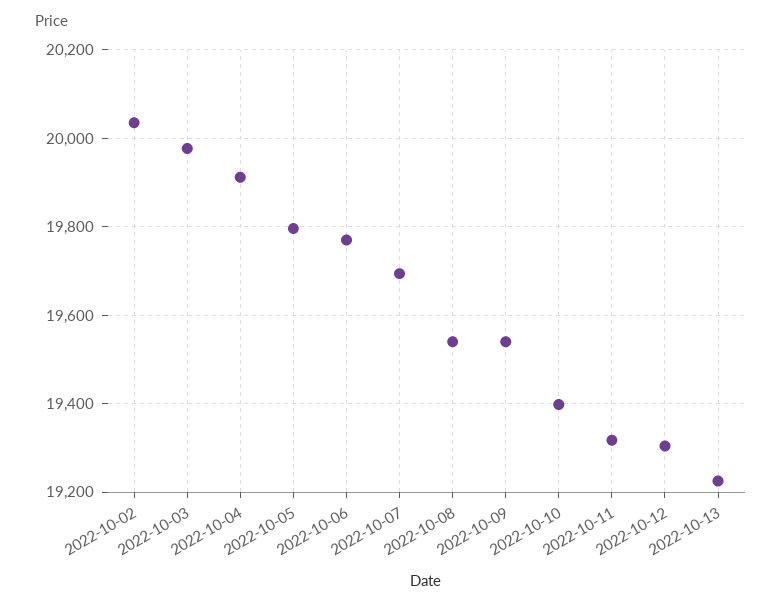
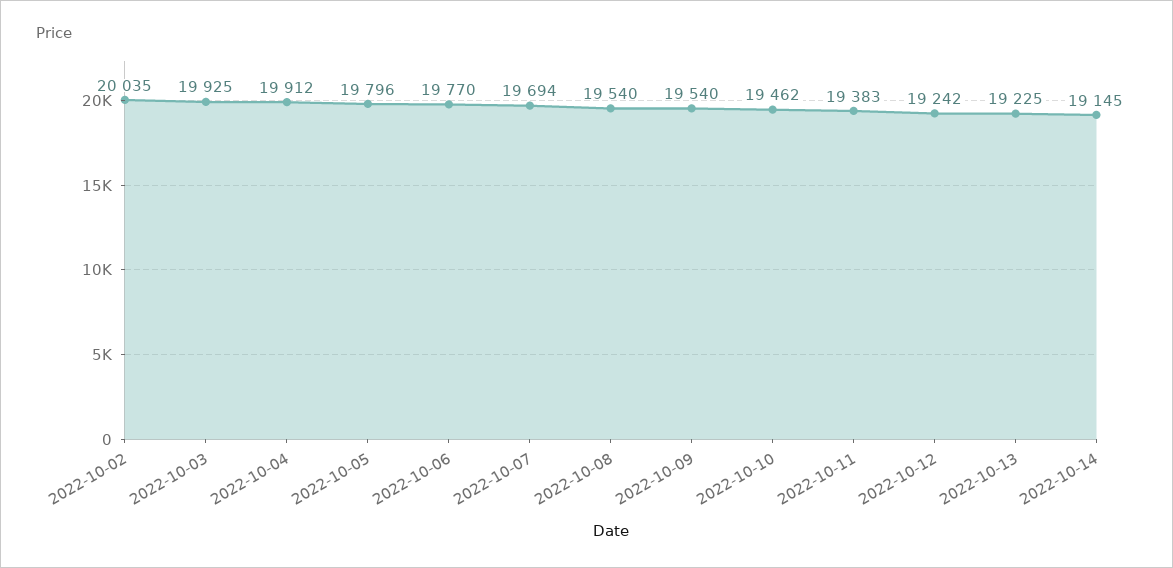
2022-10-03: 19980 -> 19925
2022-10-10: 19400 -> 19462
2022-10-11: 19320 -> 19383
2022-10-12: 19300 -> 19242
2022-10-14: none -> 19145

